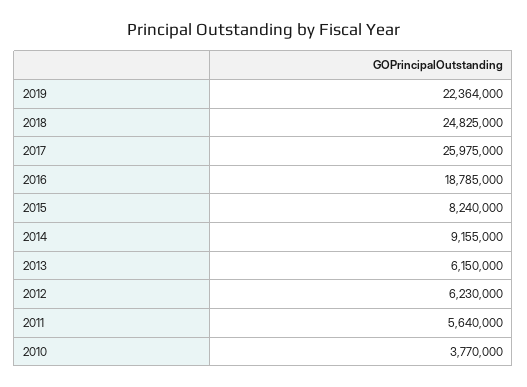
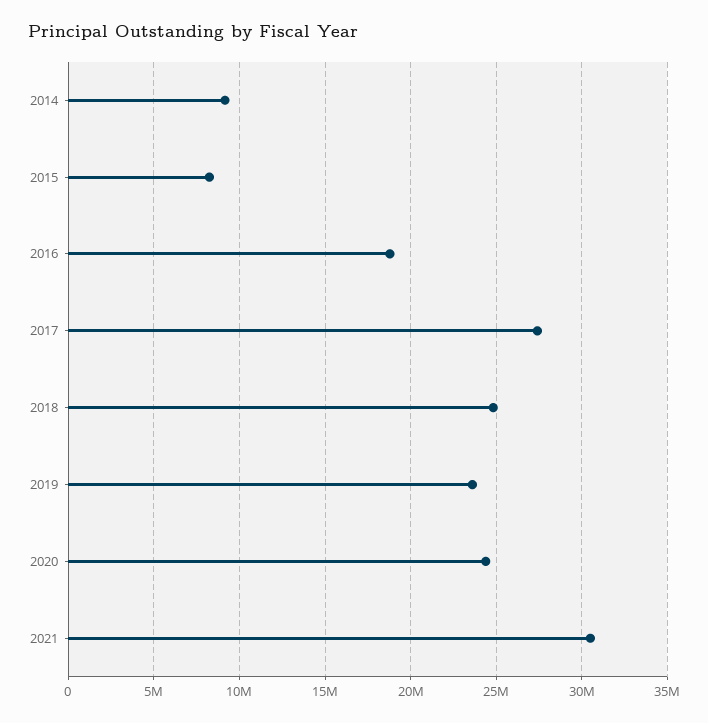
2019: 22364000 -> 23500000
2017: 25975000 -> 27500000
2013: 6150000 -> none
2012: 6230000 -> none
2011: 5640000 -> none
2010: 3770000 -> none
2020: none -> 24500000
2021: none -> 30500000

